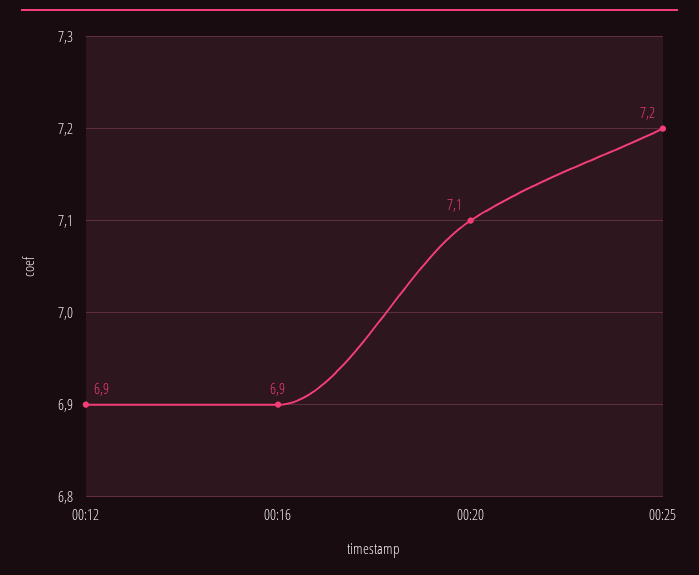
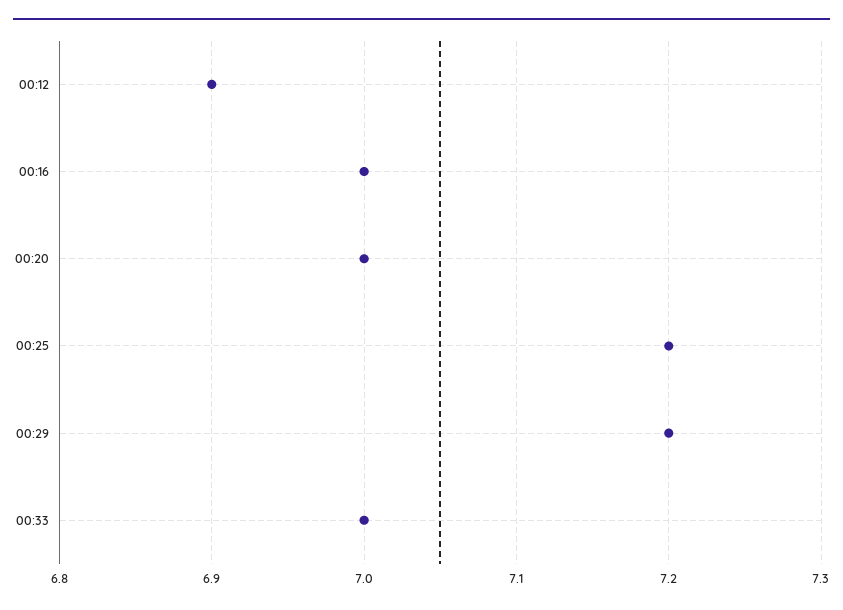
00:16: 6.9 -> 7
00:20: 7.1 -> 7
00:29: none -> 7.2
00:33: none -> 7

